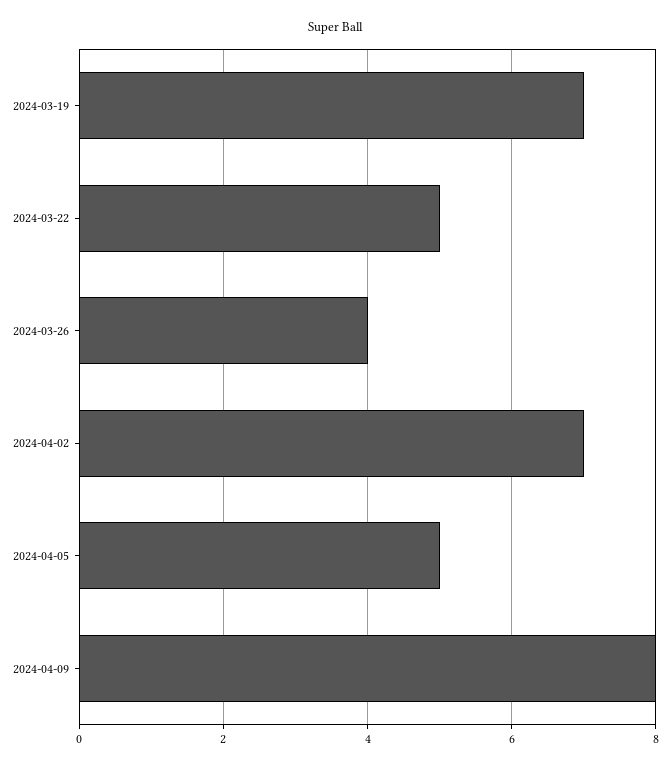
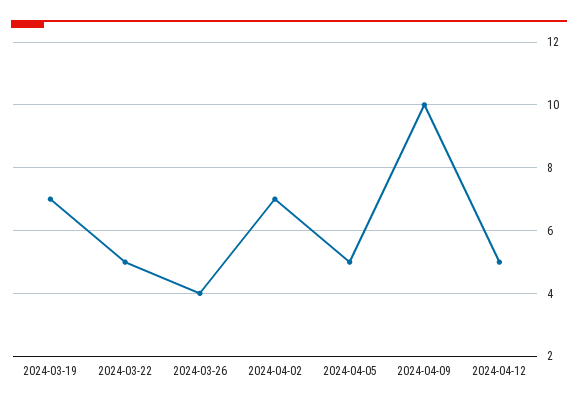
2024-04-09: 8 -> 10
2024-04-12: none -> 5

